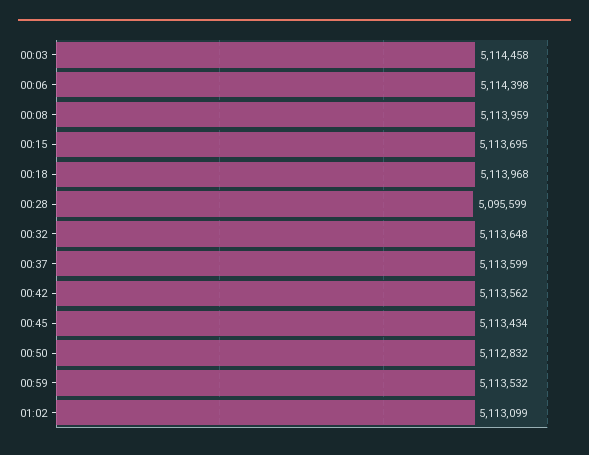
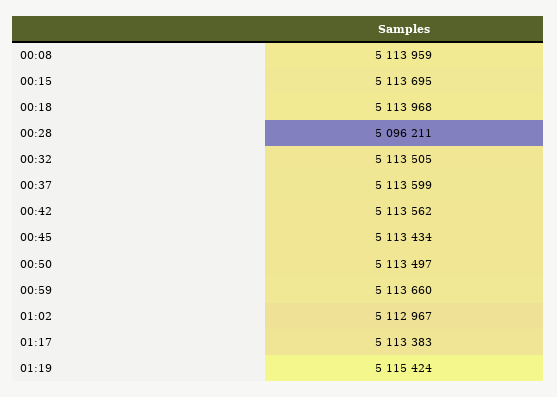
00:03: 5114458 -> none
00:06: 5114398 -> none
00:28: 5095599 -> 5096211
00:32: 5113648 -> 5113505
00:50: 5112832 -> 5113497
00:59: 5113532 -> 5113660
01:02: 5113099 -> 5112967
01:17: none -> 5113383
01:19: none -> 5115424

